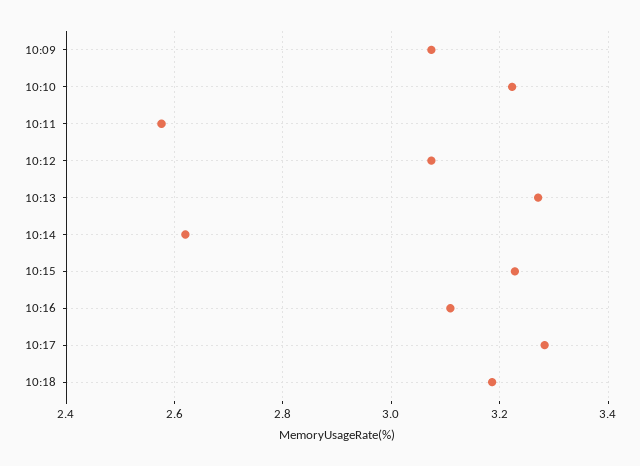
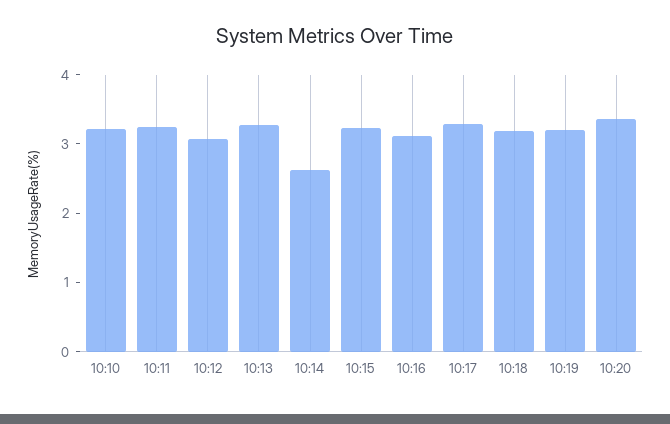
10:09: 3.08 -> none
10:11: 2.58 -> 3.2
10:19: none -> 3.2
10:20: none -> 3.4

